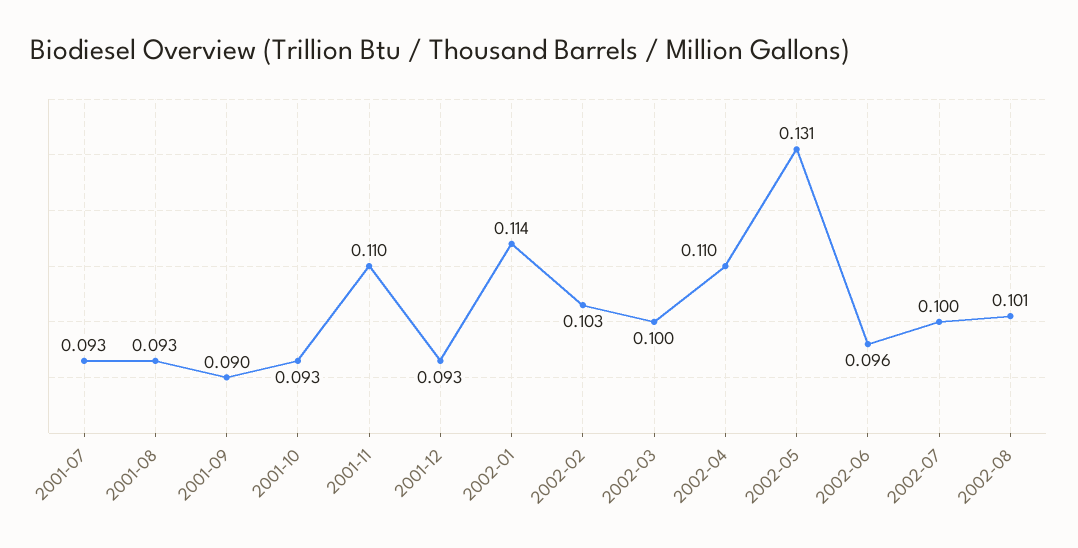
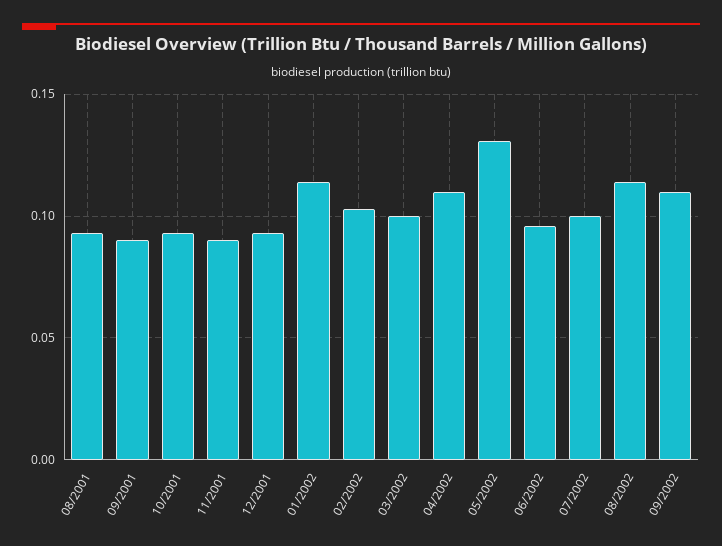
2001-07: 0.093 -> none
2001-11: 0.11 -> 0.09
2002-08: 0.101 -> 0.115
09/2002: none -> 0.11

